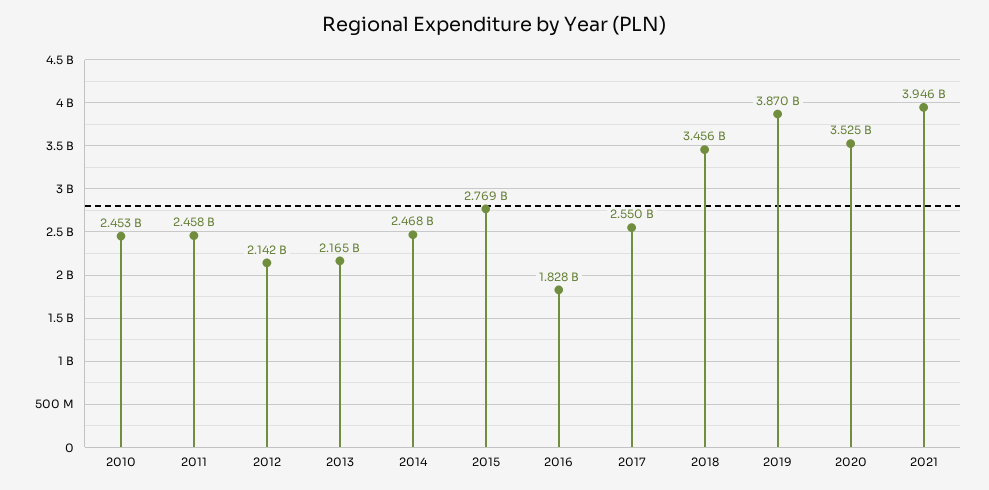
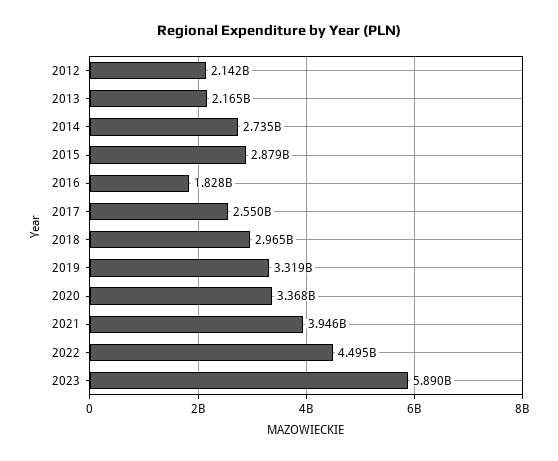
2010: 2453000000 -> none
2011: 2458000000 -> none
2014: 2468000000 -> 2735000000
2015: 2769000000 -> 2879000000
2018: 3456000000 -> 2965000000
2019: 3870000000 -> 3319000000
2020: 3525000000 -> 3368000000
2022: none -> 4495000000
2023: none -> 5890000000

